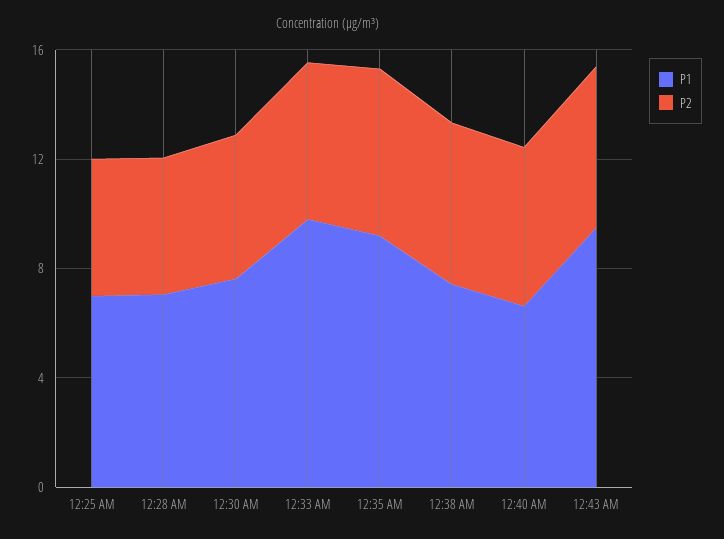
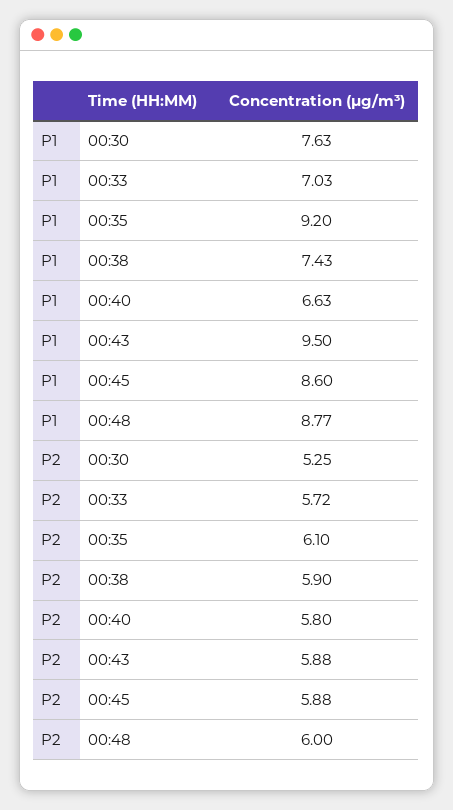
P1, 12:25 AM: 7 -> none
P2, 12:25 AM: 5 -> none
P1, 12:28 AM: 7 -> none
P2, 12:28 AM: 5 -> none
P1, 12:33 AM: 10 -> 7.03
P1, 00:45: none -> 8.6
P1, 00:48: none -> 8.77
P2, 00:45: none -> 5.88
P2, 00:48: none -> 6

